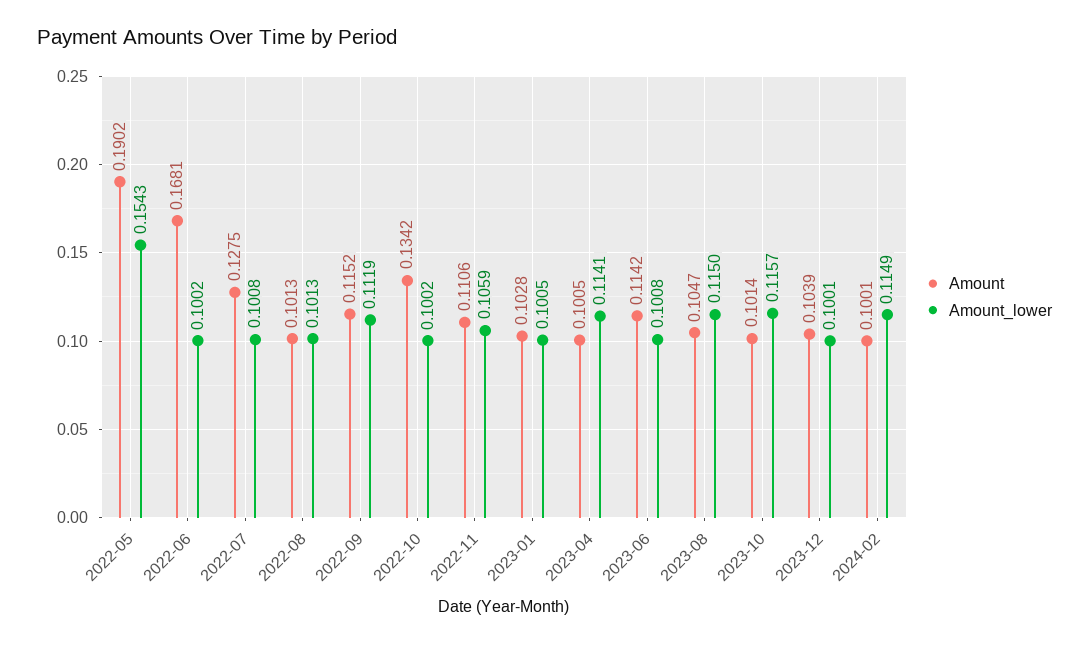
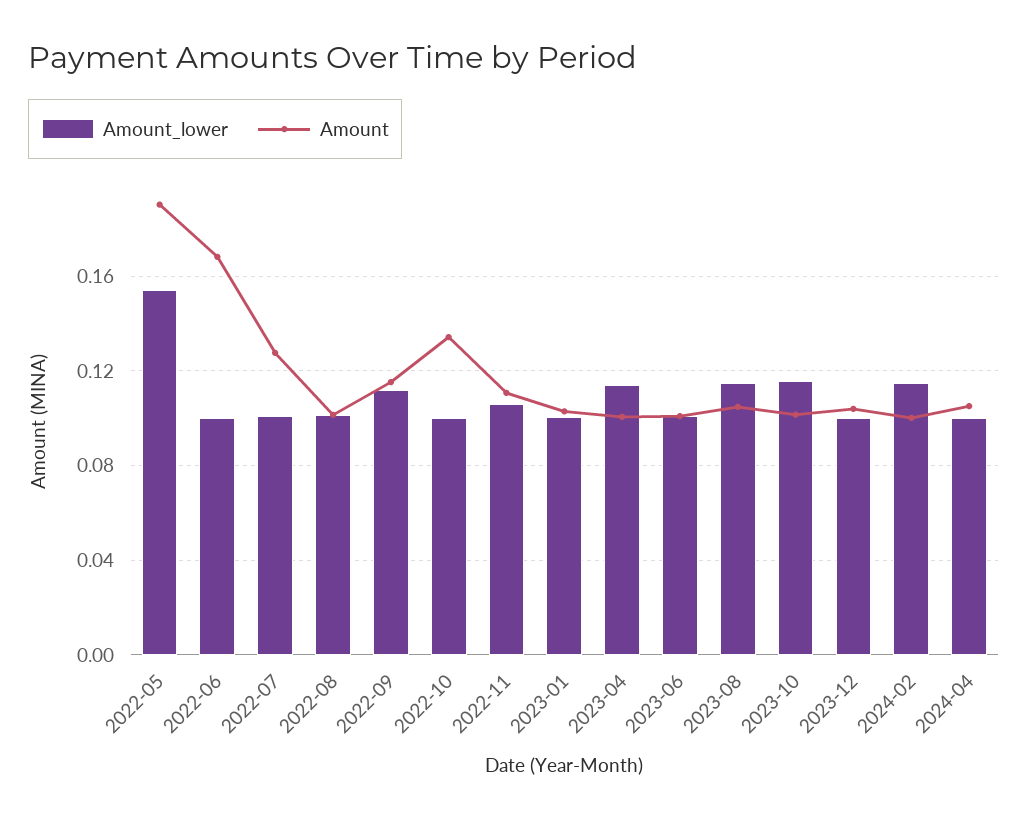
Amount, 2023-06: 0.1142 -> 0.1
Amount_lower, 2024-04: none -> 0.1
Amount, 2024-04: none -> 0.105

